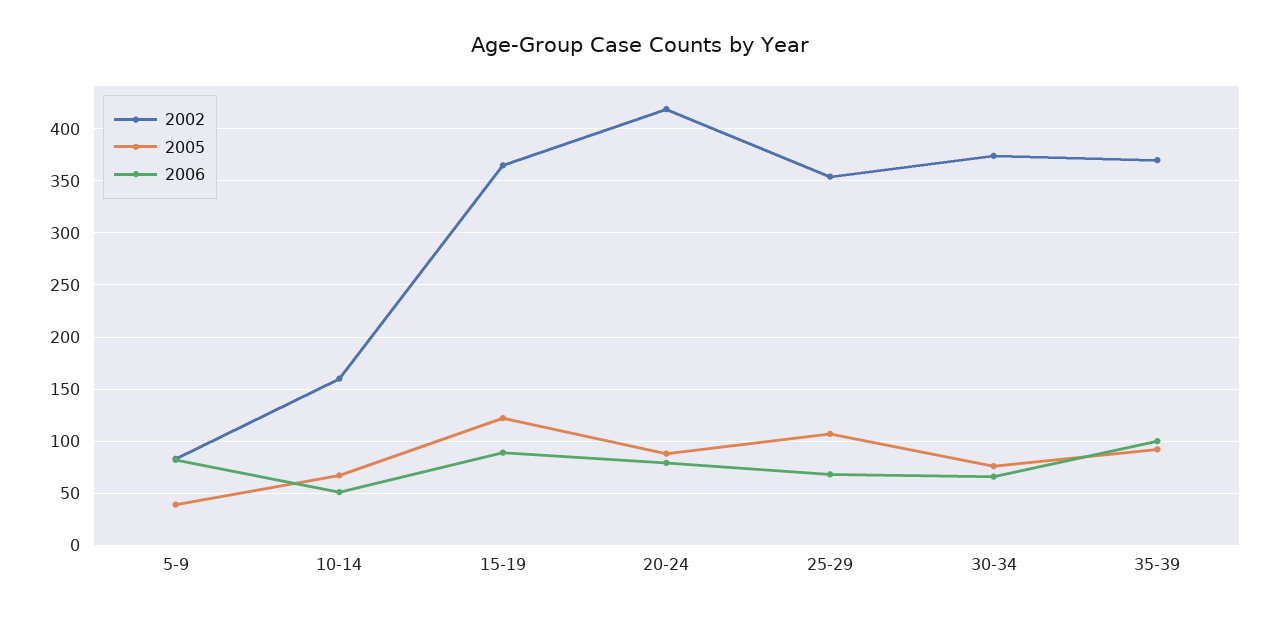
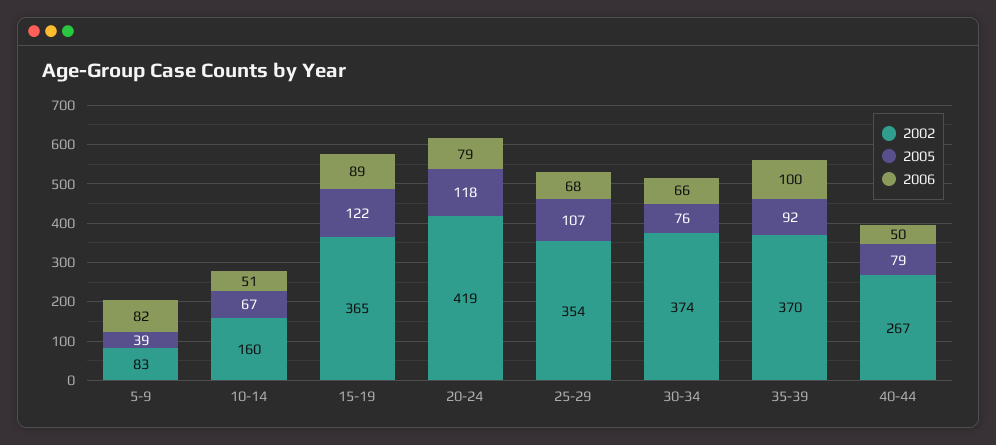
2005, 20-24: 90 -> 118
2002, 40-44: none -> 267
2005, 40-44: none -> 79
2006, 40-44: none -> 50

